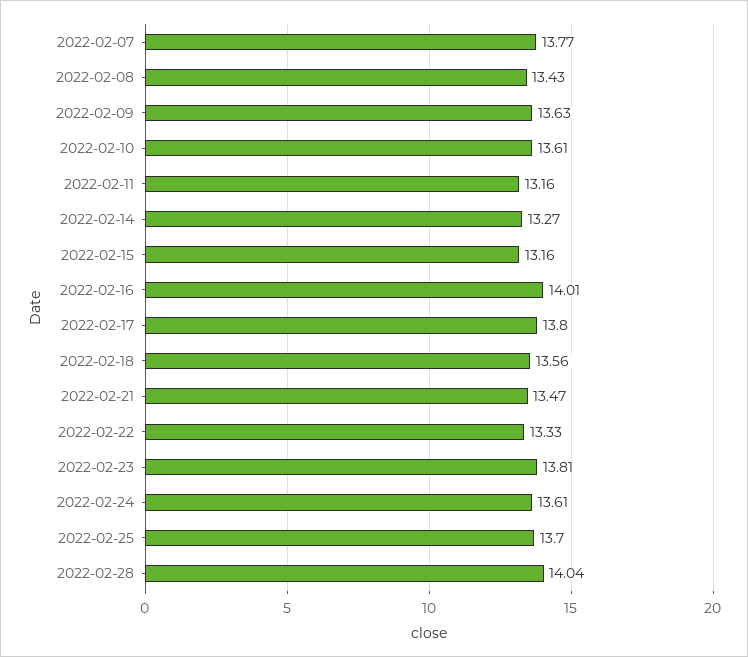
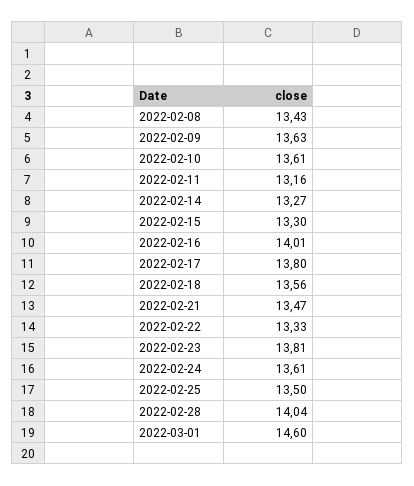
2022-02-07: 13.77 -> none
2022-02-15: 13.16 -> 13.3
2022-02-25: 13.7 -> 13.5
2022-03-01: none -> 14.6

